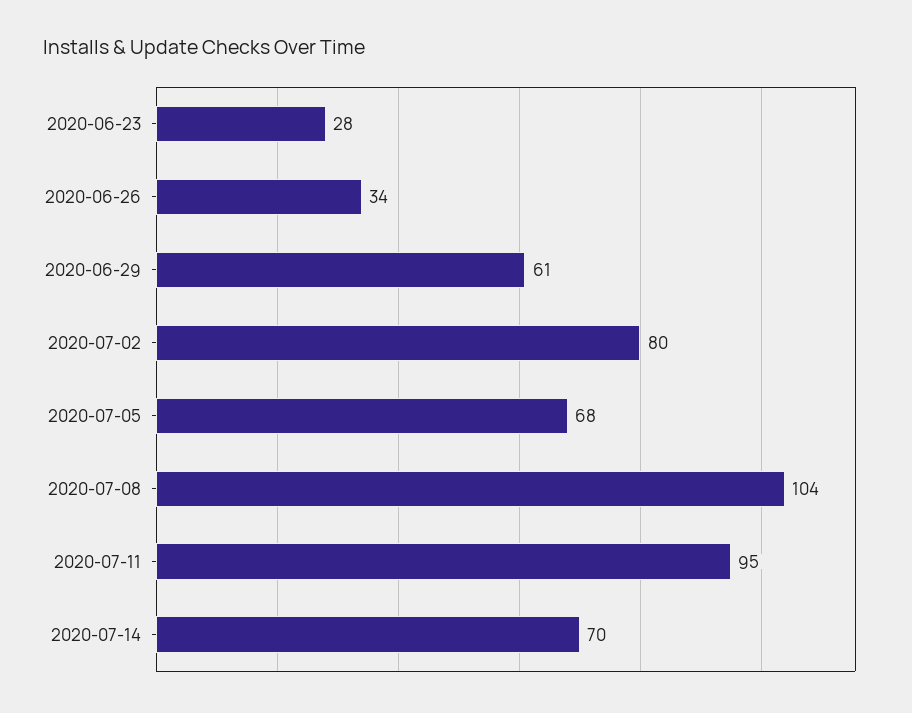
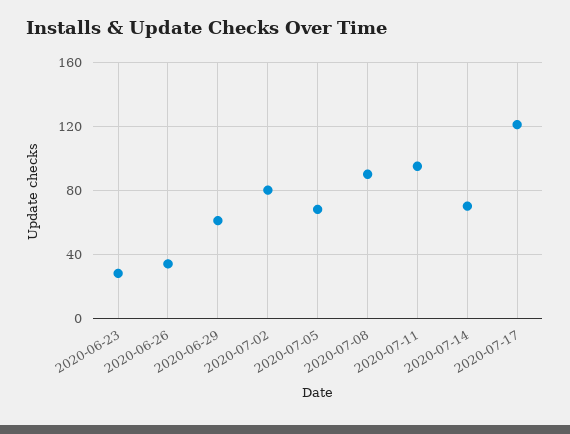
2020-07-08: 104 -> 90
2020-07-17: none -> 120

